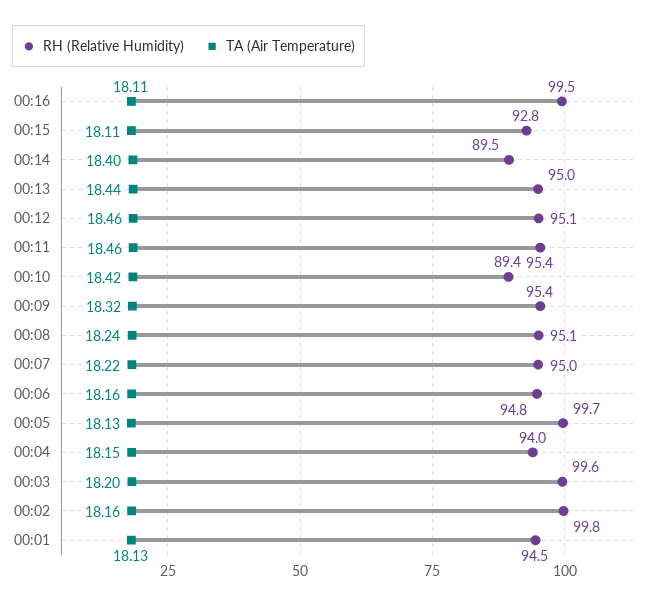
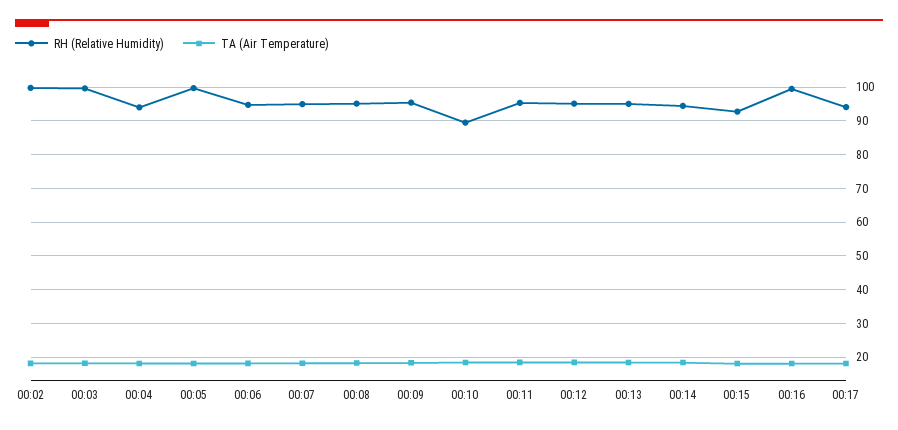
RH (Relative Humidity), 00:14: 89.5 -> 94
RH (Relative Humidity), 00:01: 94.5 -> none
TA (Air Temperature), 00:01: 18.13 -> none
RH (Relative Humidity), 00:17: none -> 94
TA (Air Temperature), 00:17: none -> 18

